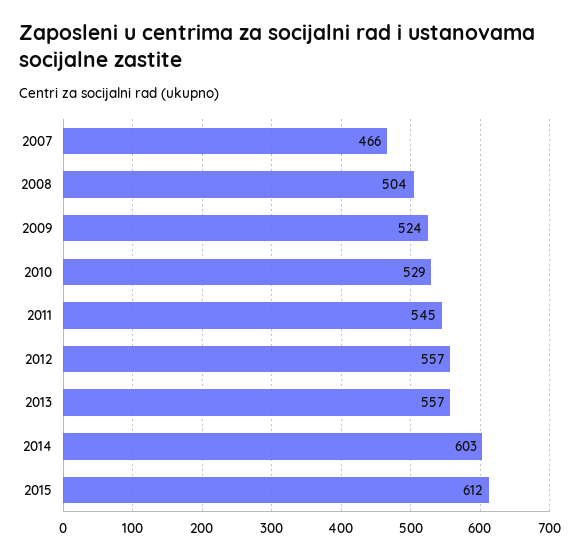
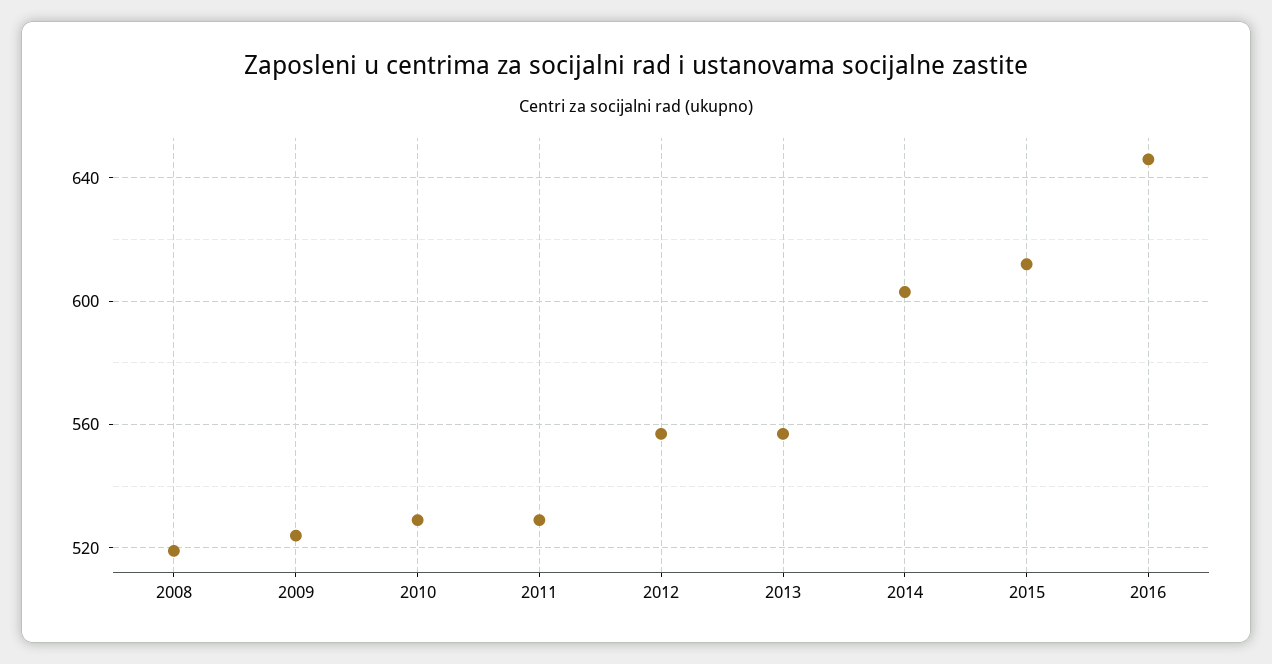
2007: 466 -> none
2008: 504 -> 520
2011: 545 -> 530
2016: none -> 645

